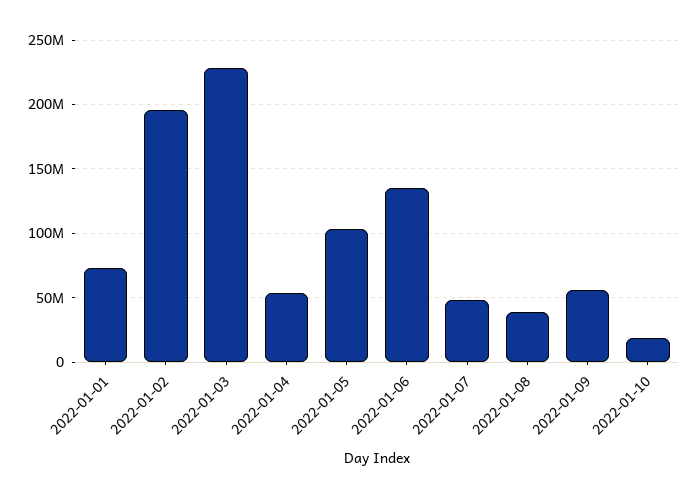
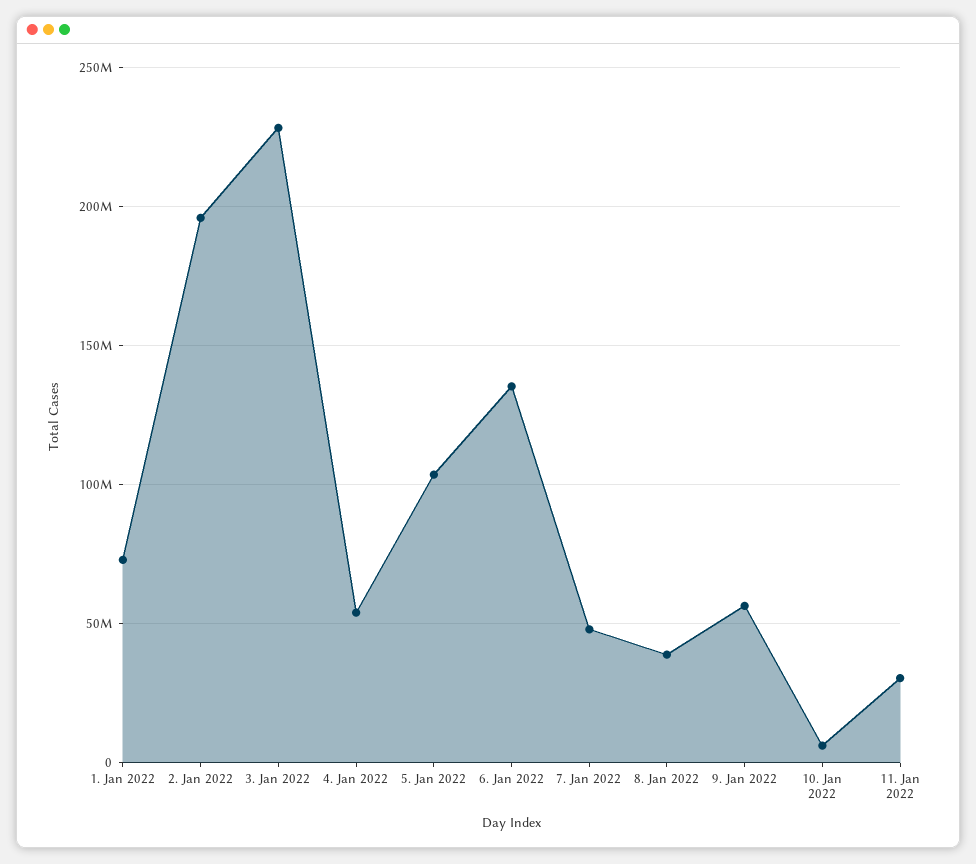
2022-01-10: 20000000 -> 5000000
11. Jan 2022: none -> 30000000

